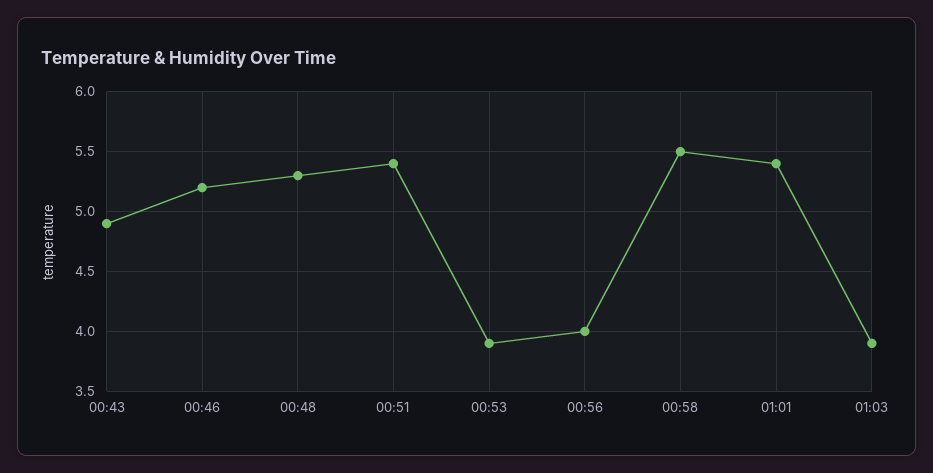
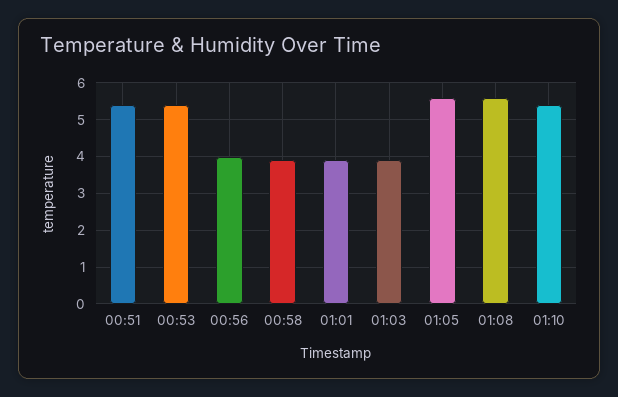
00:43: 4.9 -> none
00:46: 5.2 -> none
00:48: 5.3 -> none
00:53: 3.9 -> 5.5
00:58: 5.5 -> 4
01:01: 5.4 -> 4
01:05: none -> 5.5
01:08: none -> 5.5
01:10: none -> 5.5

